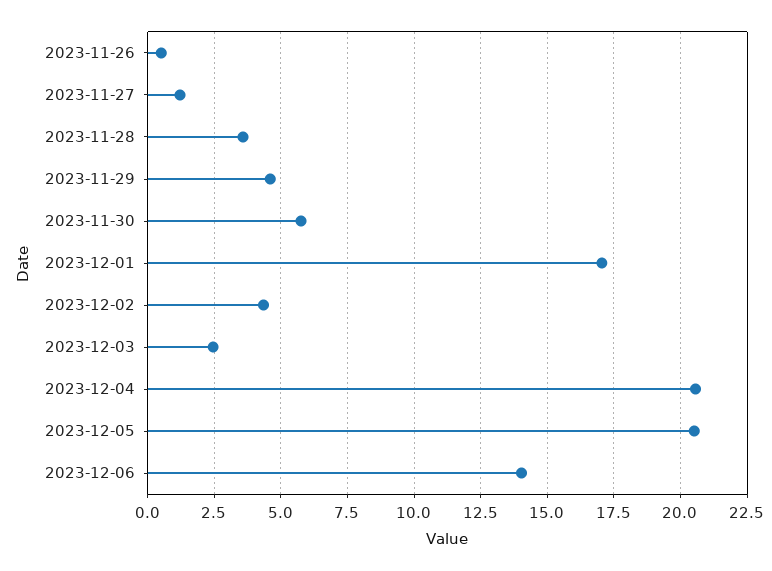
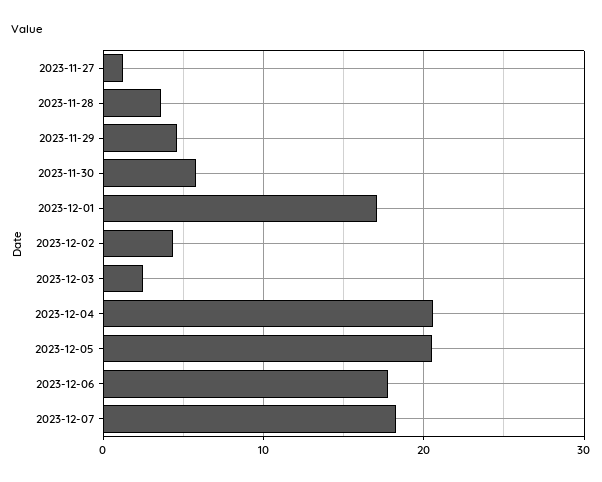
2023-11-26: 0.5 -> none
2023-12-06: 14 -> 18
2023-12-07: none -> 18

